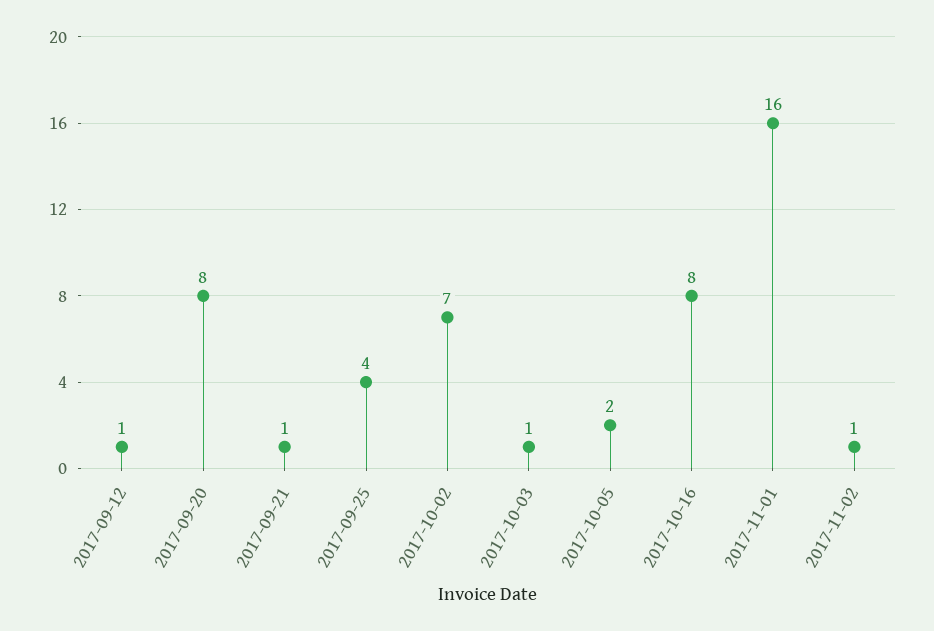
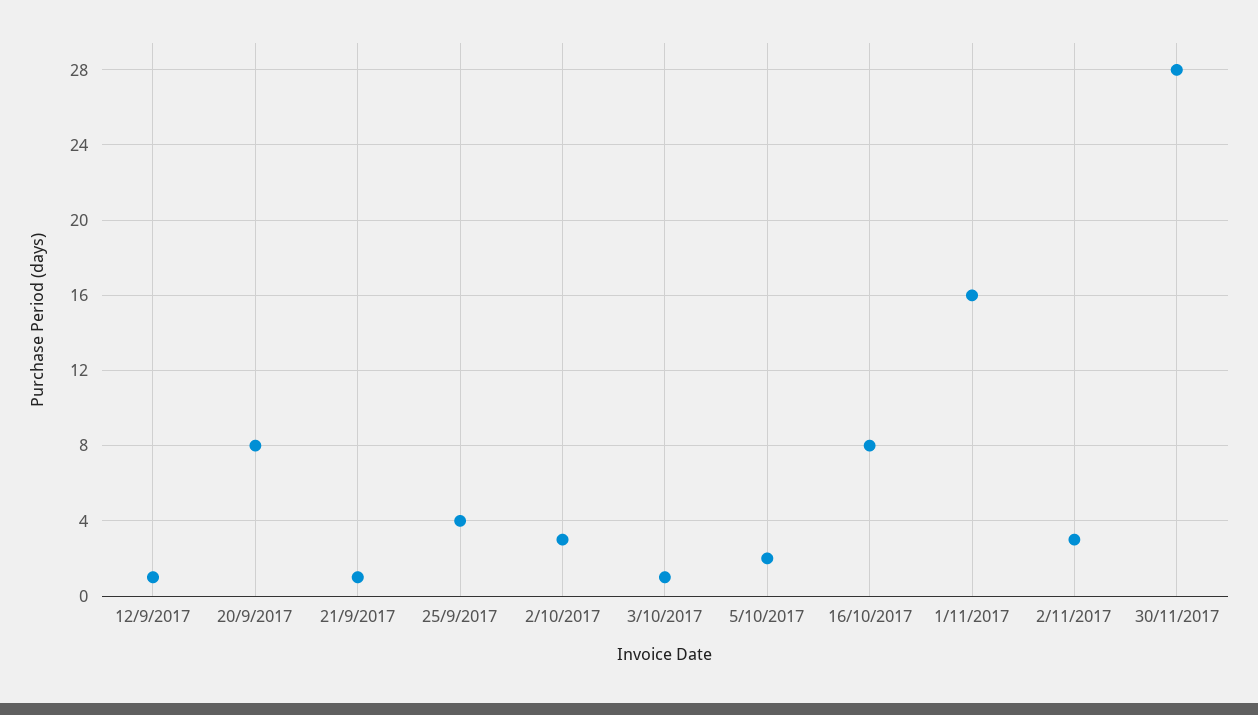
2017-10-02: 7 -> 3
2017-11-02: 1 -> 3
30/11/2017: none -> 28

